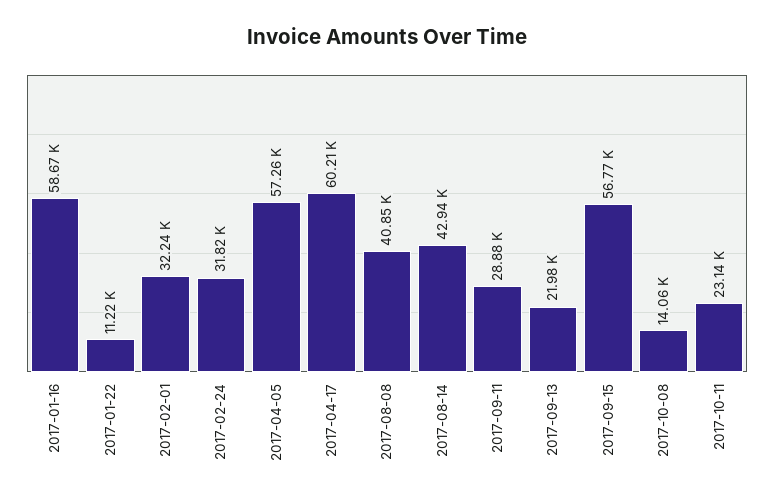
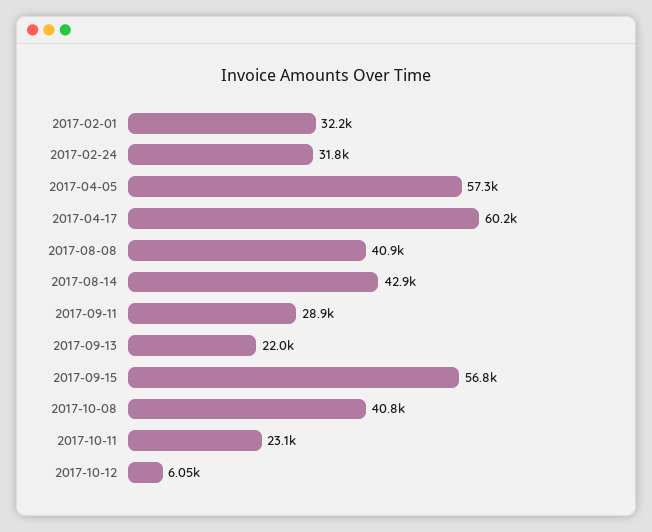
2017-01-16: 58670 -> none
2017-01-22: 11220 -> none
2017-10-08: 14060 -> 40800
2017-10-12: none -> 6050

